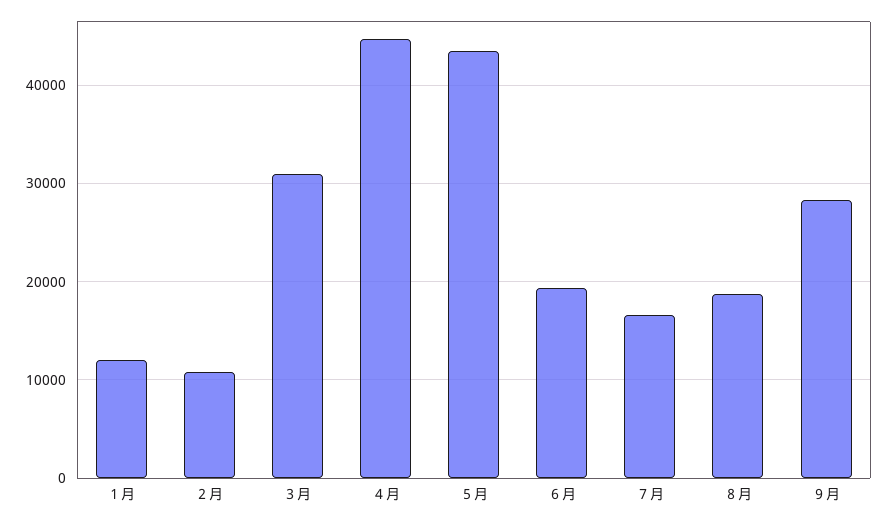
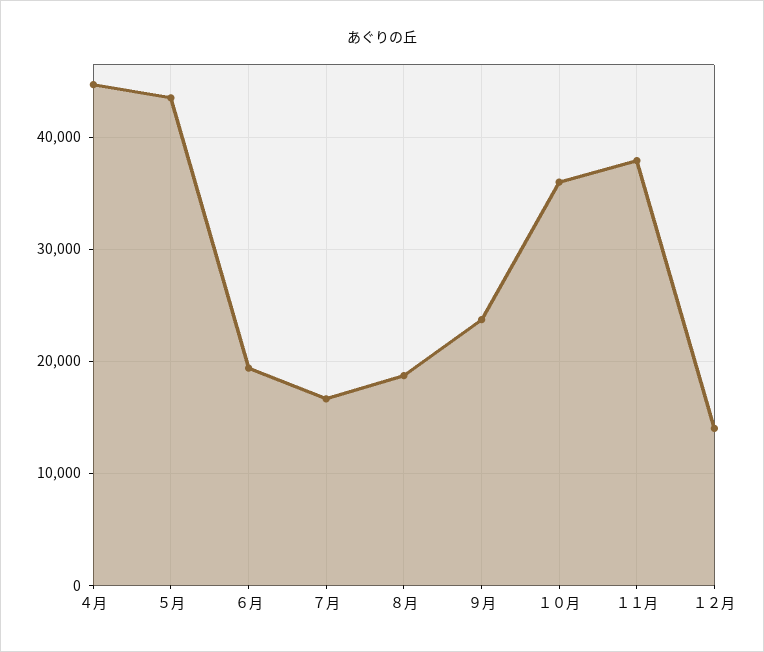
１月: 12000 -> none
２月: 11000 -> none
３月: 31000 -> none
９月: 28000 -> 24000
１０月: none -> 36000
１１月: none -> 38000
１２月: none -> 14000

